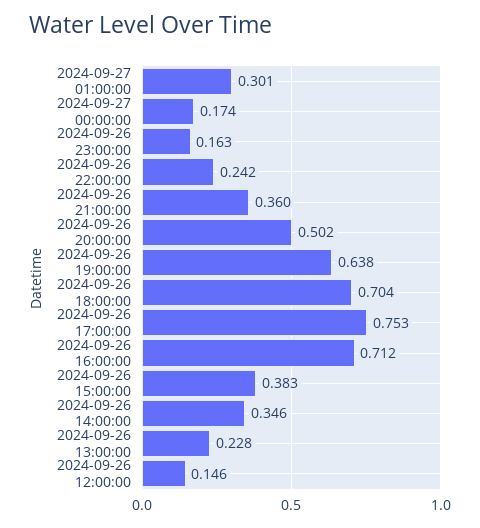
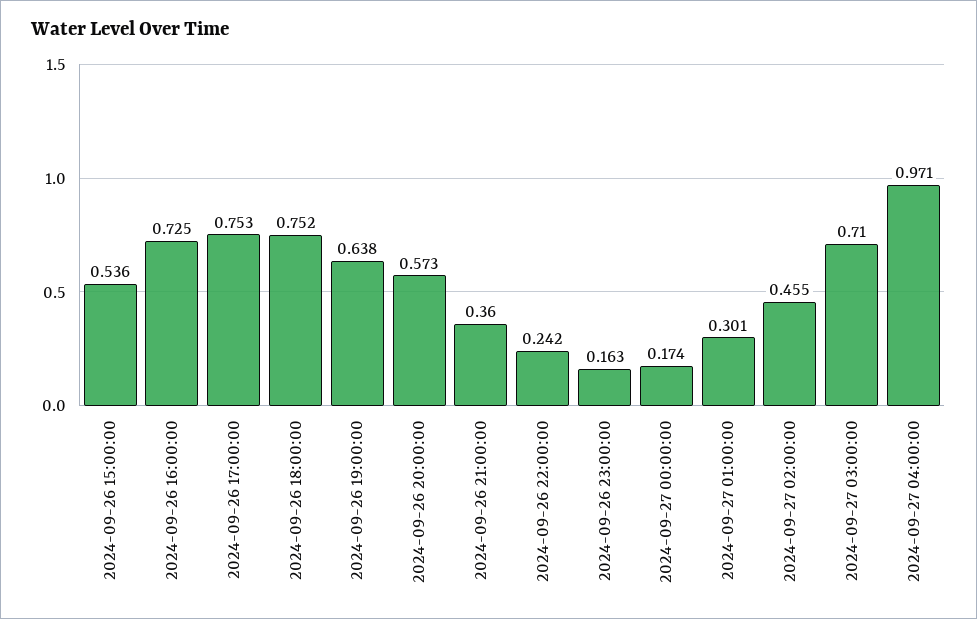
2024-09-26 20:00:00: 0.502 -> 0.573
2024-09-26 18:00:00: 0.704 -> 0.752
2024-09-26 16:00:00: 0.712 -> 0.725
2024-09-26 15:00:00: 0.383 -> 0.536
2024-09-26 14:00:00: 0.346 -> none
2024-09-26 13:00:00: 0.228 -> none
2024-09-26 12:00:00: 0.146 -> none
2024-09-27 02:00:00: none -> 0.455
2024-09-27 03:00:00: none -> 0.71
2024-09-27 04:00:00: none -> 0.971

